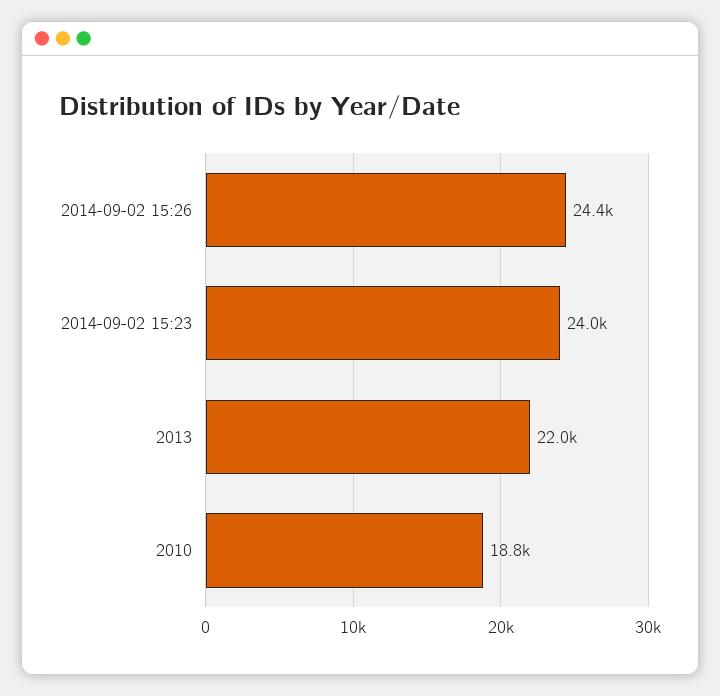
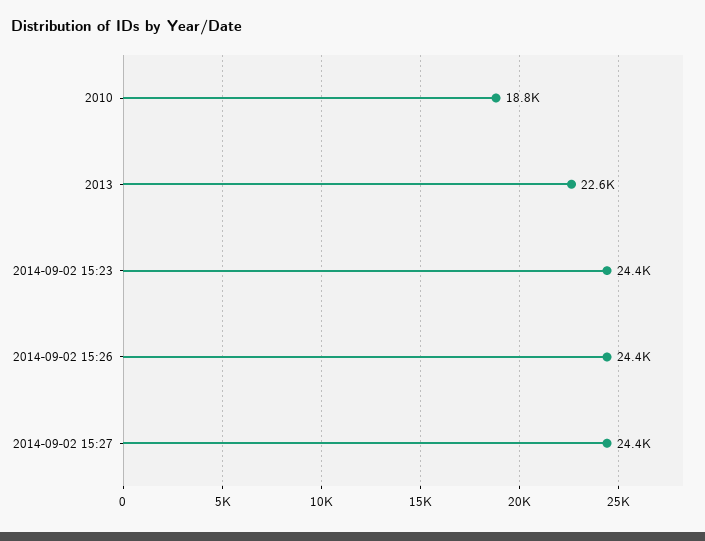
2014-09-02 15:23: 24000 -> 24400
2013: 22000 -> 22600
2014-09-02 15:27: none -> 24400

